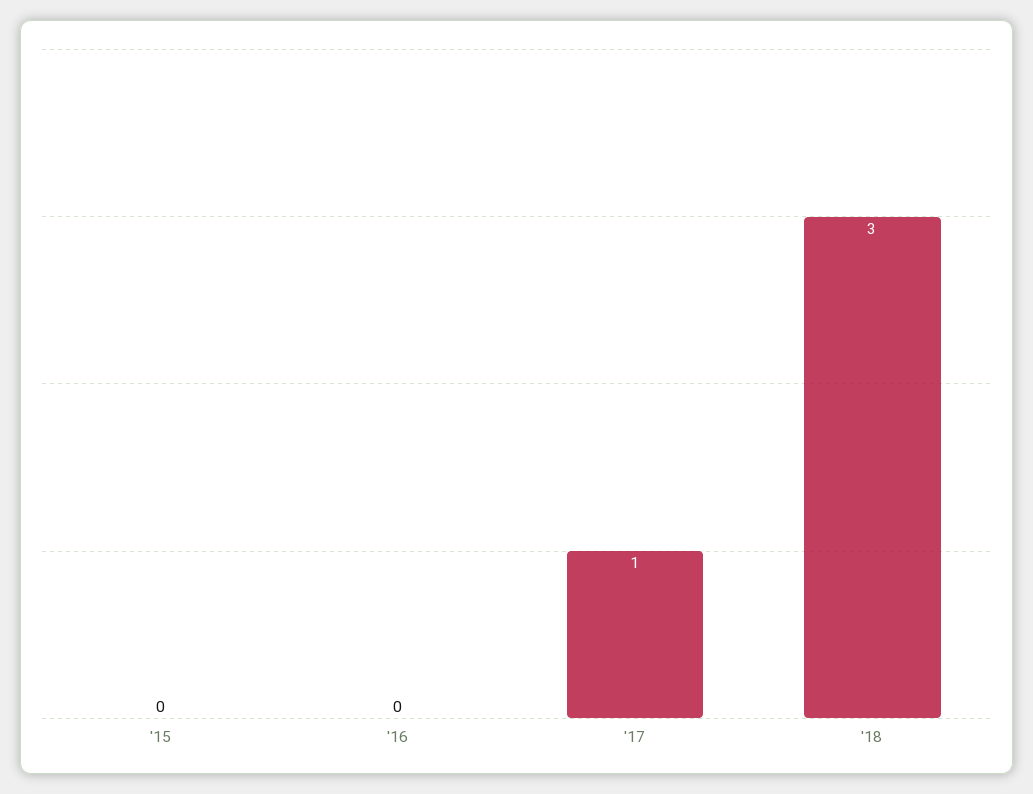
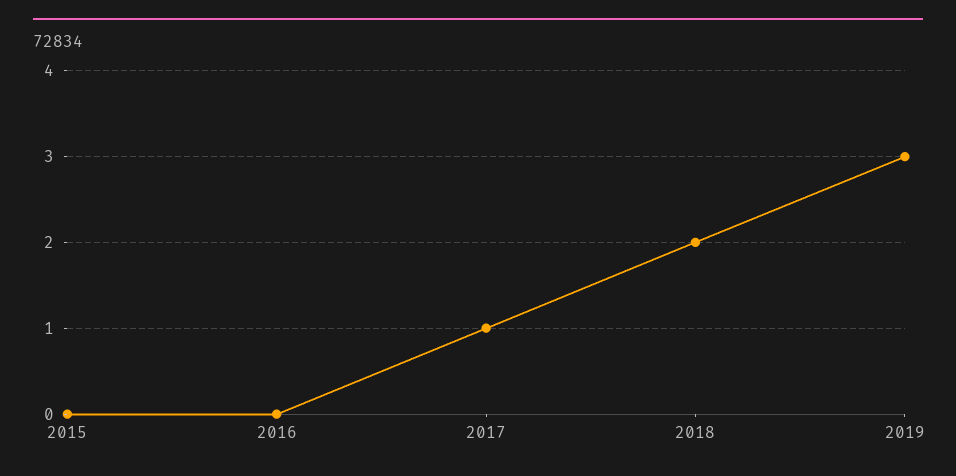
'18: 3 -> 2
2019: none -> 3

